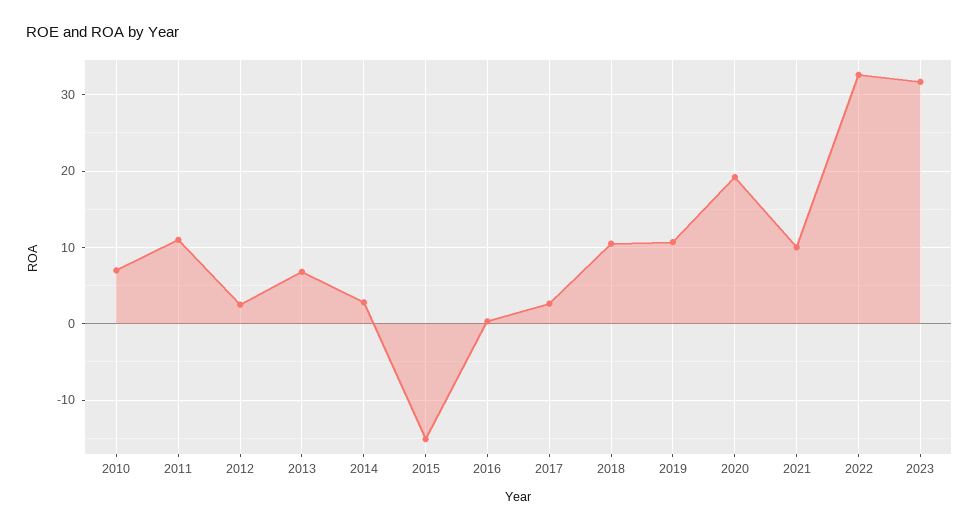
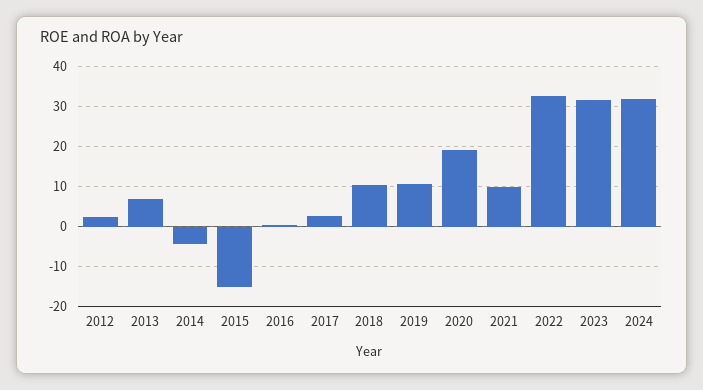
2010: 7 -> none
2011: 11 -> none
2014: 3 -> -4
2024: none -> 32

